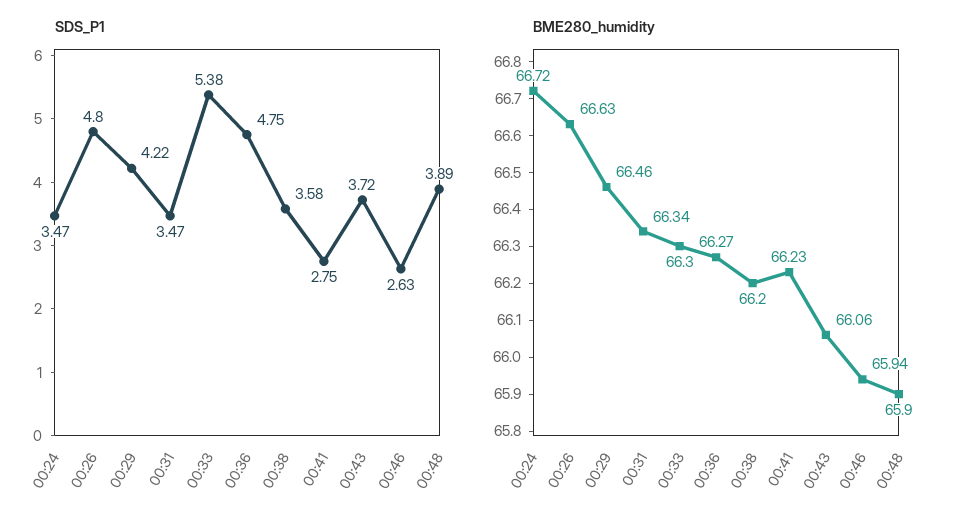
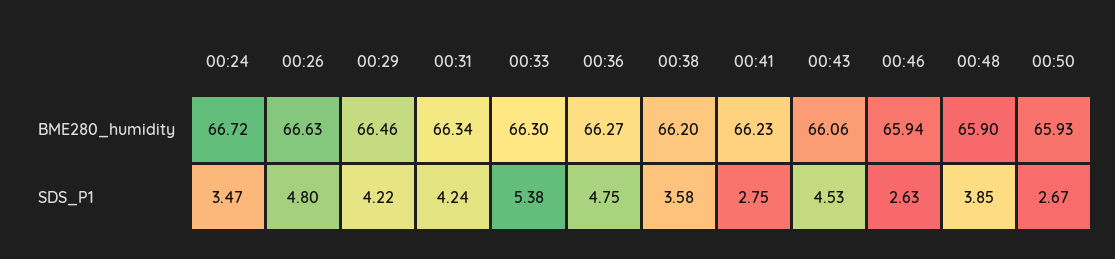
SDS_P1, 00:31: 3.47 -> 4.24
SDS_P1, 00:43: 3.72 -> 4.53
SDS_P1, 00:48: 3.89 -> 3.85
BME280_humidity, 00:50: none -> 65.93
SDS_P1, 00:50: none -> 2.67

